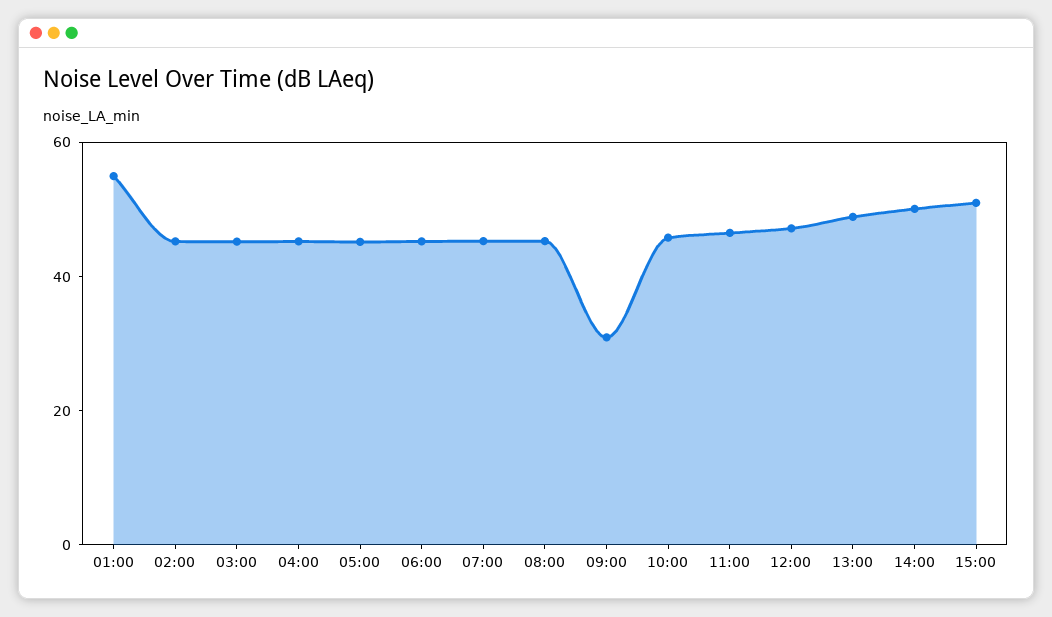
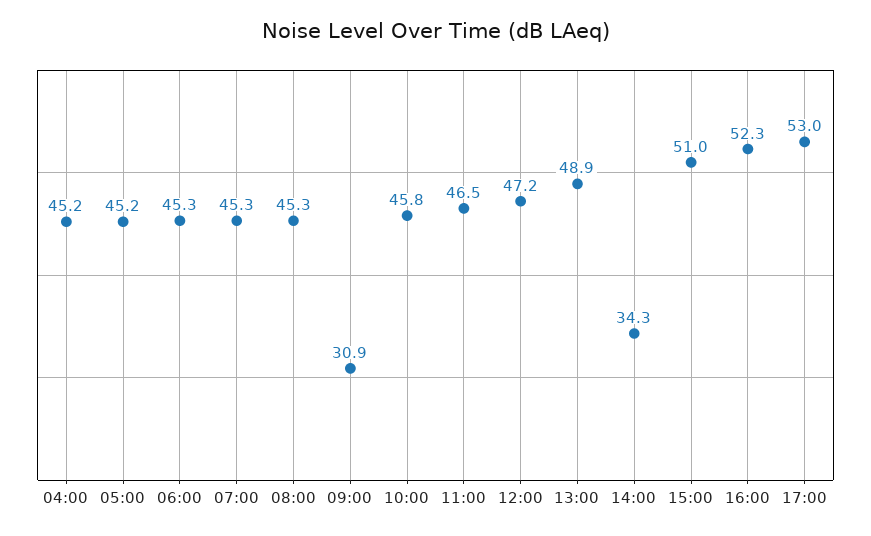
01:00: 55 -> none
02:00: 45 -> none
03:00: 45 -> none
14:00: 50 -> 34.3
16:00: none -> 52.3
17:00: none -> 53

